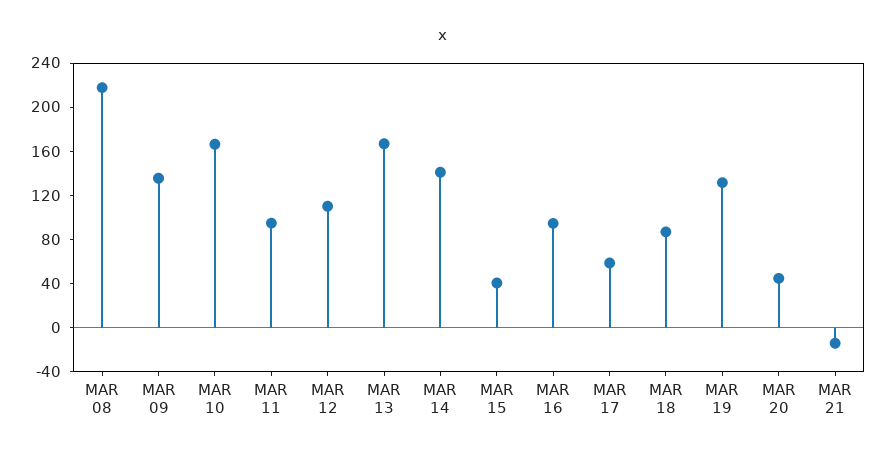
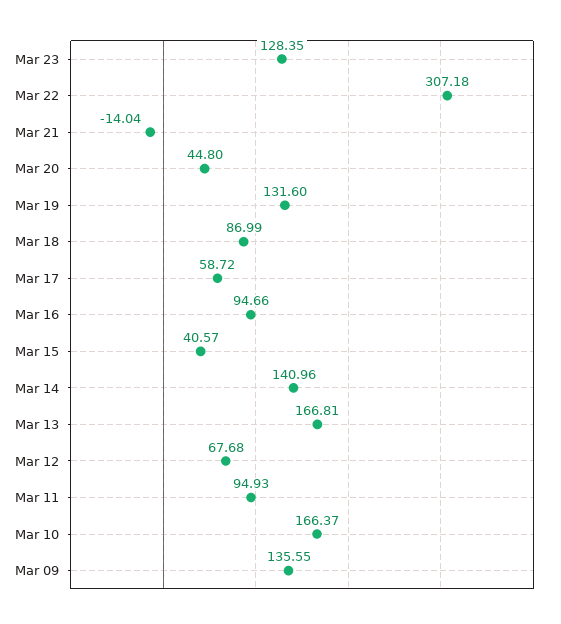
MAR 08: 220 -> none
MAR 12: 110 -> 67.68
Mar 23: none -> 128.35
Mar 22: none -> 307.18

